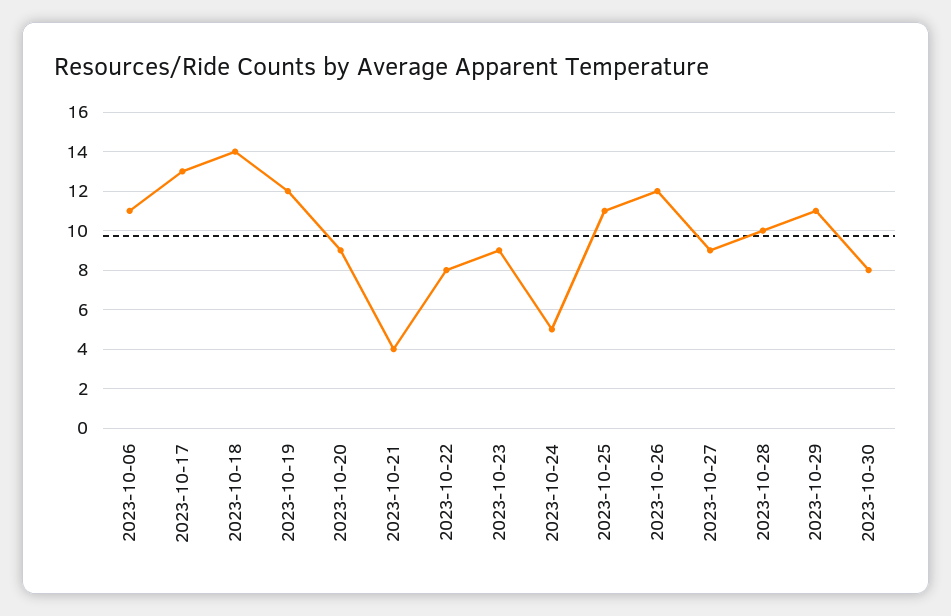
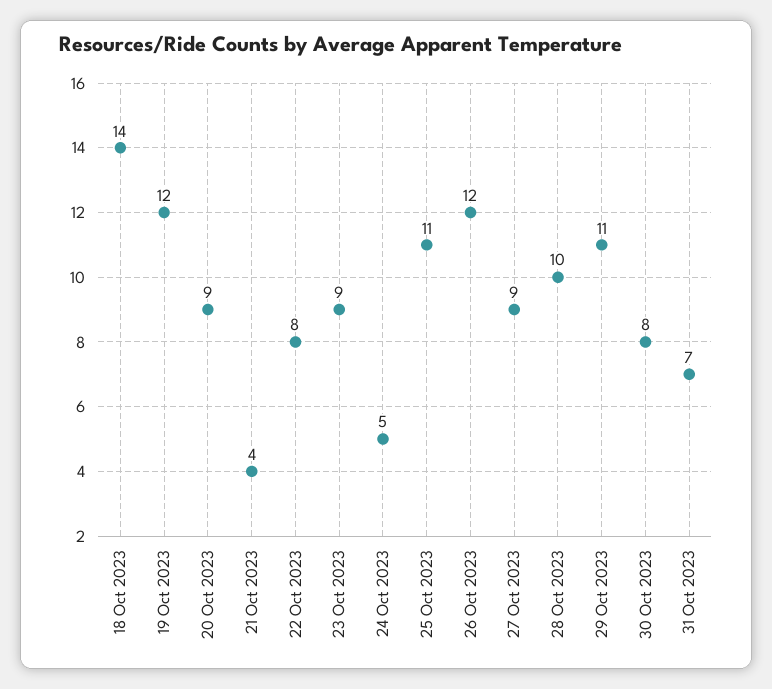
2023-10-06: 11 -> none
2023-10-17: 13 -> none
31 Oct 2023: none -> 7

